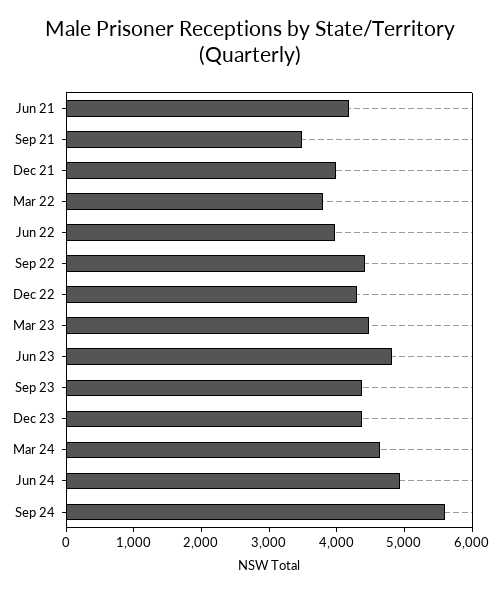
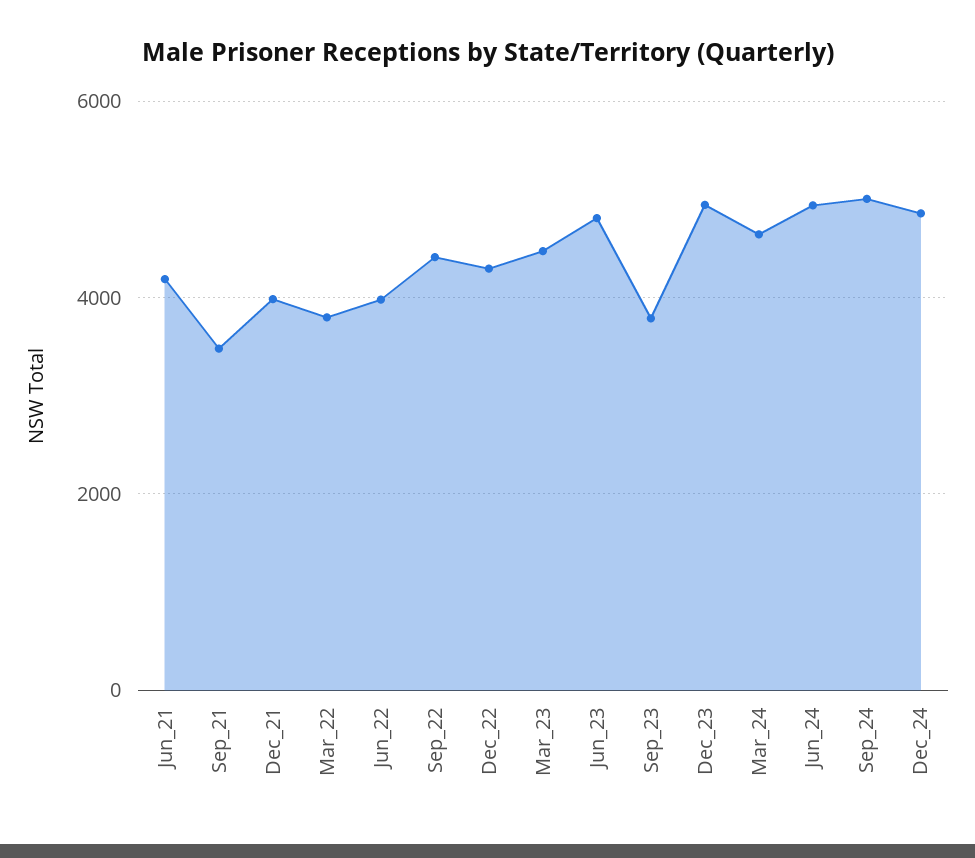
Sep 23: 4400 -> 3800
Dec 23: 4400 -> 5000
Sep 24: 5600 -> 5000
Dec_24: none -> 4800

